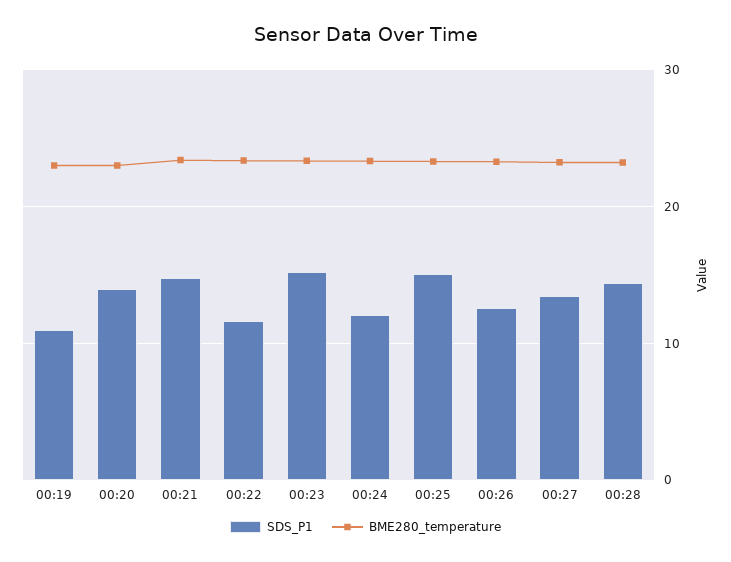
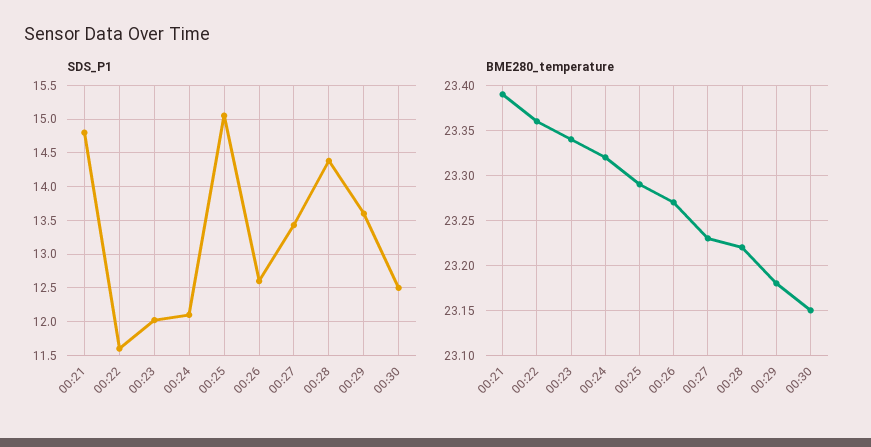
SDS_P1, 00:19: 11 -> none
BME280_temperature, 00:19: 23 -> none
SDS_P1, 00:20: 14 -> none
BME280_temperature, 00:20: 23 -> none
SDS_P1, 00:23: 15 -> 12
SDS_P1, 00:29: none -> 13.6
SDS_P1, 00:30: none -> 12.5
BME280_temperature, 00:29: none -> 23.18
BME280_temperature, 00:30: none -> 23.15

